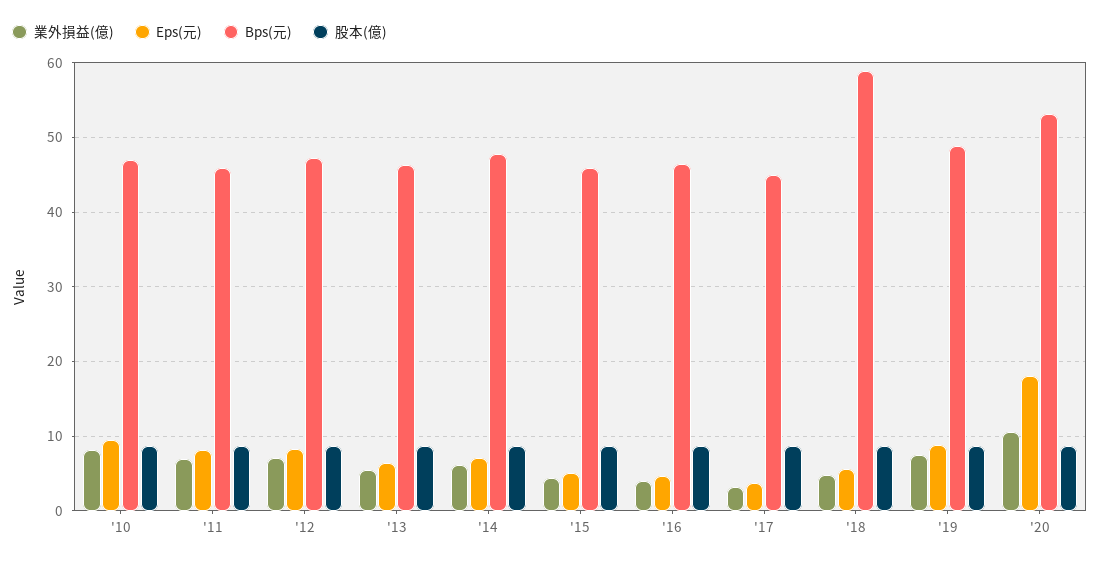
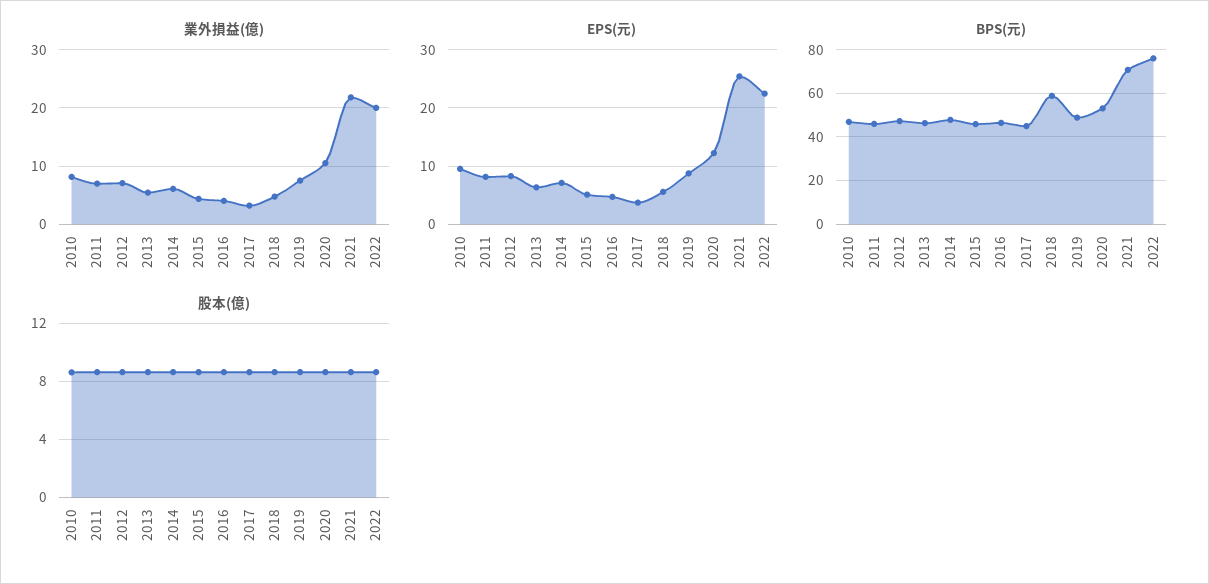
Eps(元), '20: 18 -> 12
業外損益(億), 2021: none -> 22
業外損益(億), 2022: none -> 20
Eps(元), 2021: none -> 26
Eps(元), 2022: none -> 22
Bps(元), 2021: none -> 70
Bps(元), 2022: none -> 75
股本(億), 2021: none -> 8.5
股本(億), 2022: none -> 8.5

